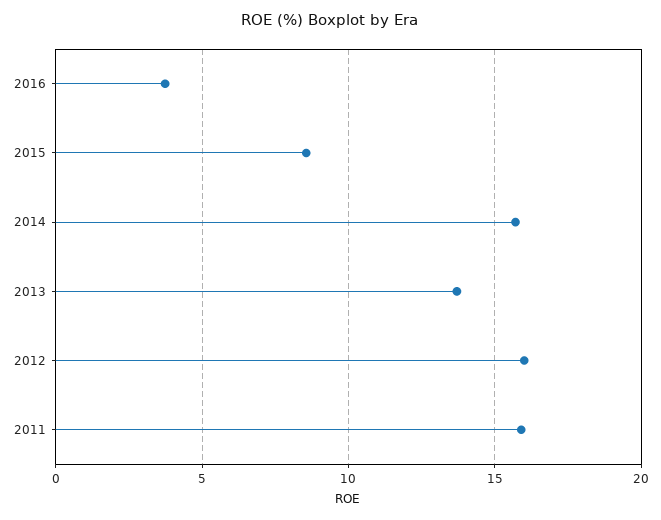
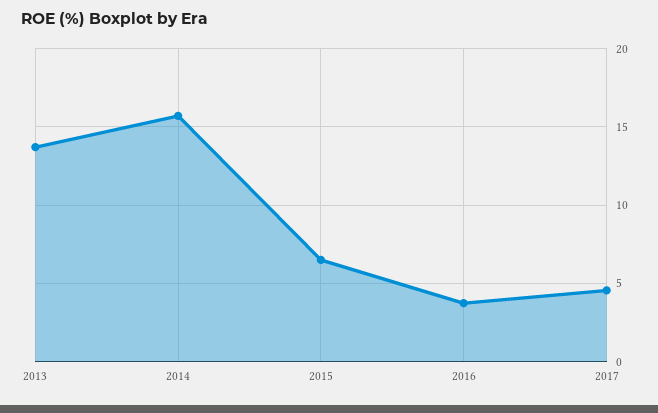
2015: 8.5 -> 6.5
2012: 16 -> none
2011: 16 -> none
2017: none -> 4.5

